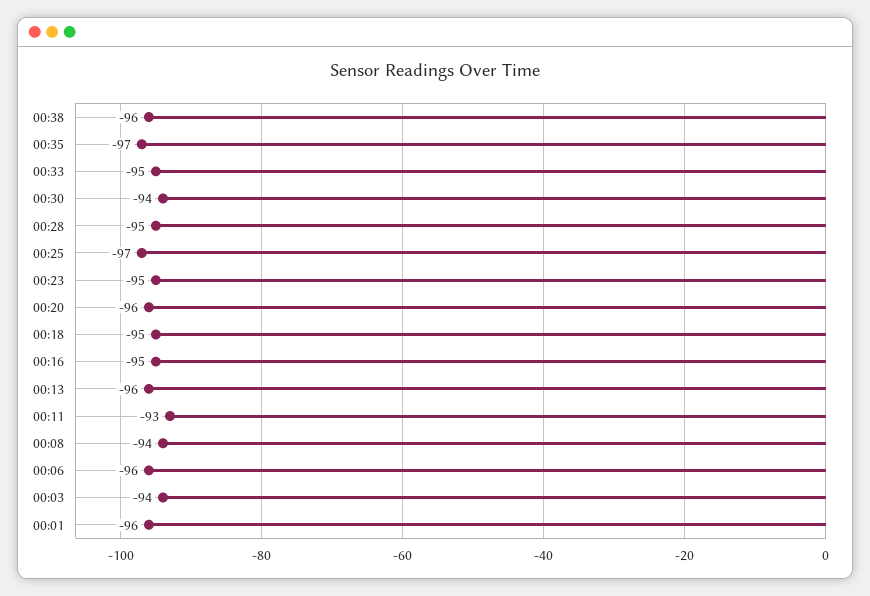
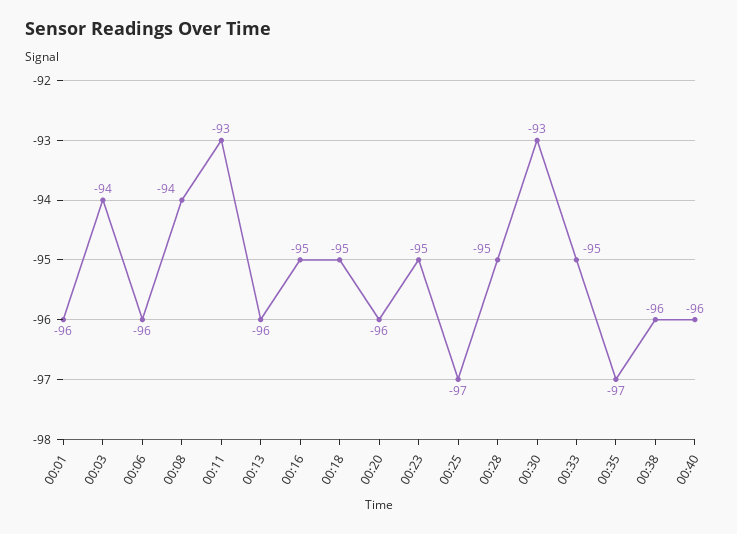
00:30: -94 -> -93
00:40: none -> -96

